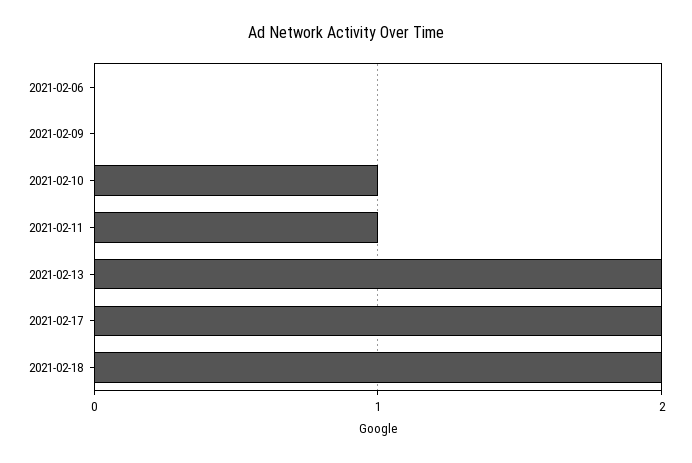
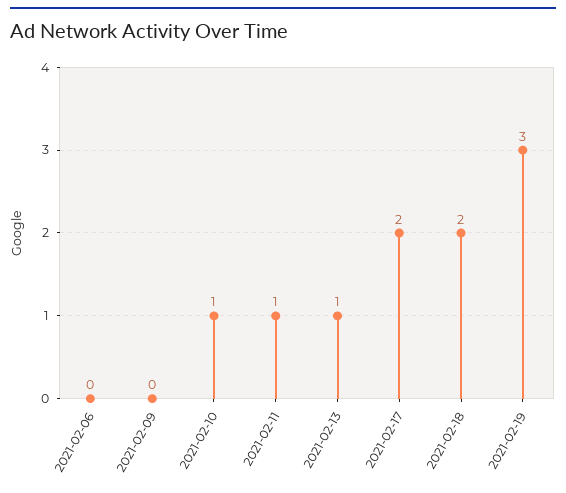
2021-02-13: 2 -> 1
2021-02-19: none -> 3

